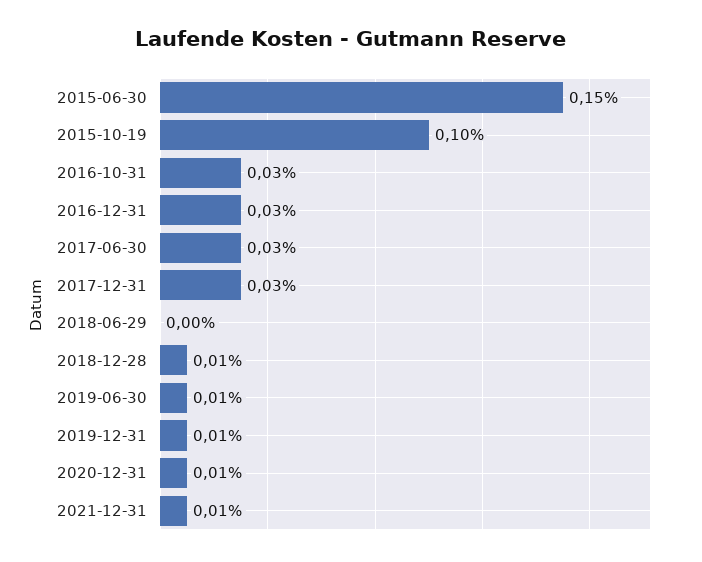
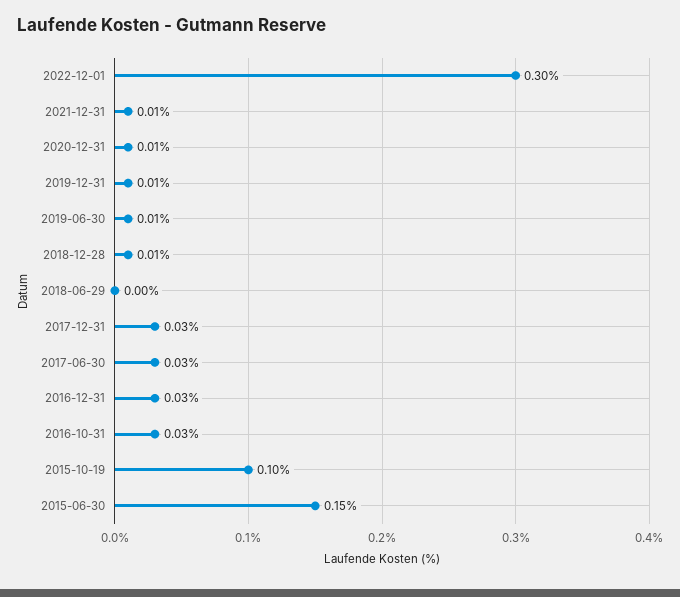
2022-12-01: none -> 0.3

